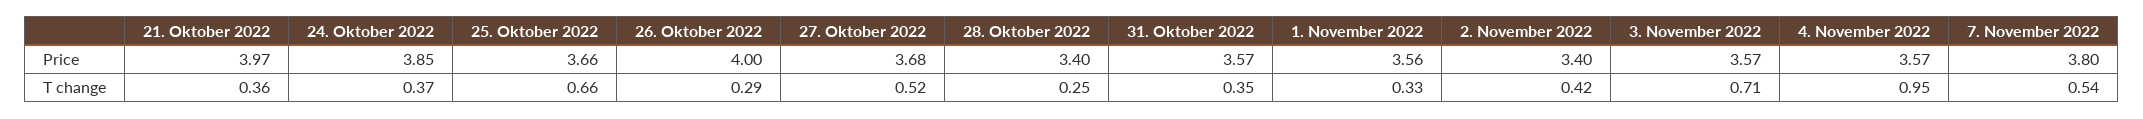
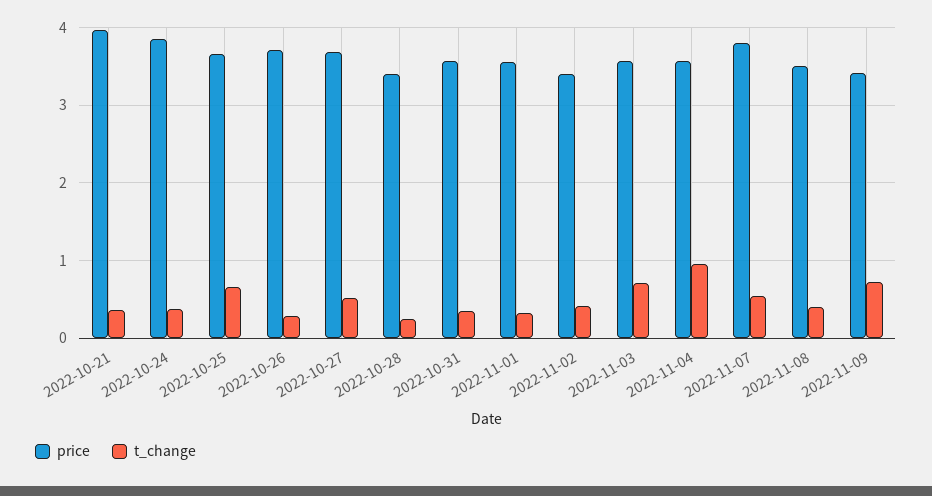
Price, 26. Oktober 2022: 4 -> 3.7
Price, 2022-11-08: none -> 3.5
T change, 2022-11-08: none -> 0.4
Price, 2022-11-09: none -> 3.4
T change, 2022-11-09: none -> 0.7

